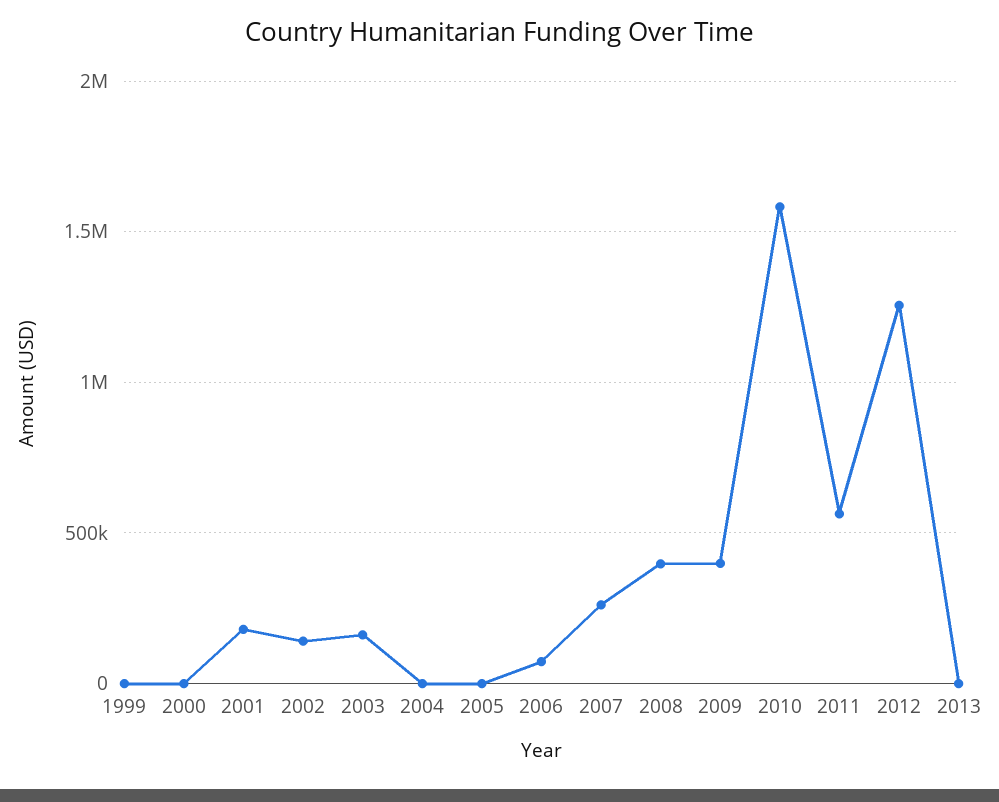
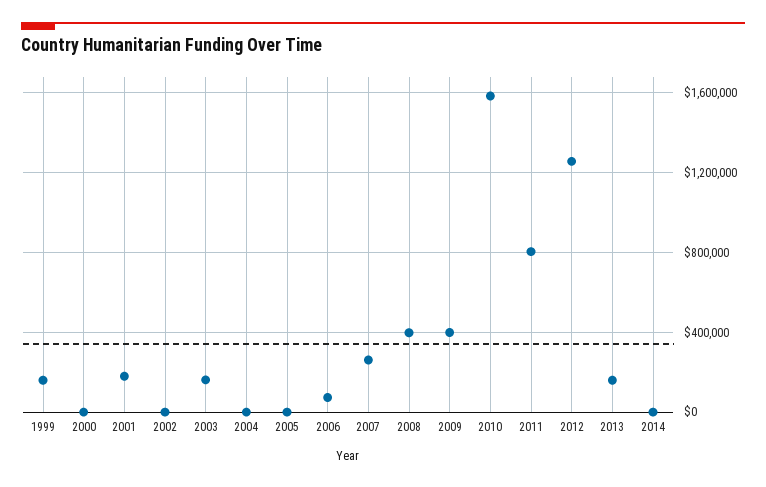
1999: 0 -> 150000
2002: 150000 -> 0
2011: 550000 -> 800000
2013: 0 -> 150000
2014: none -> 0

